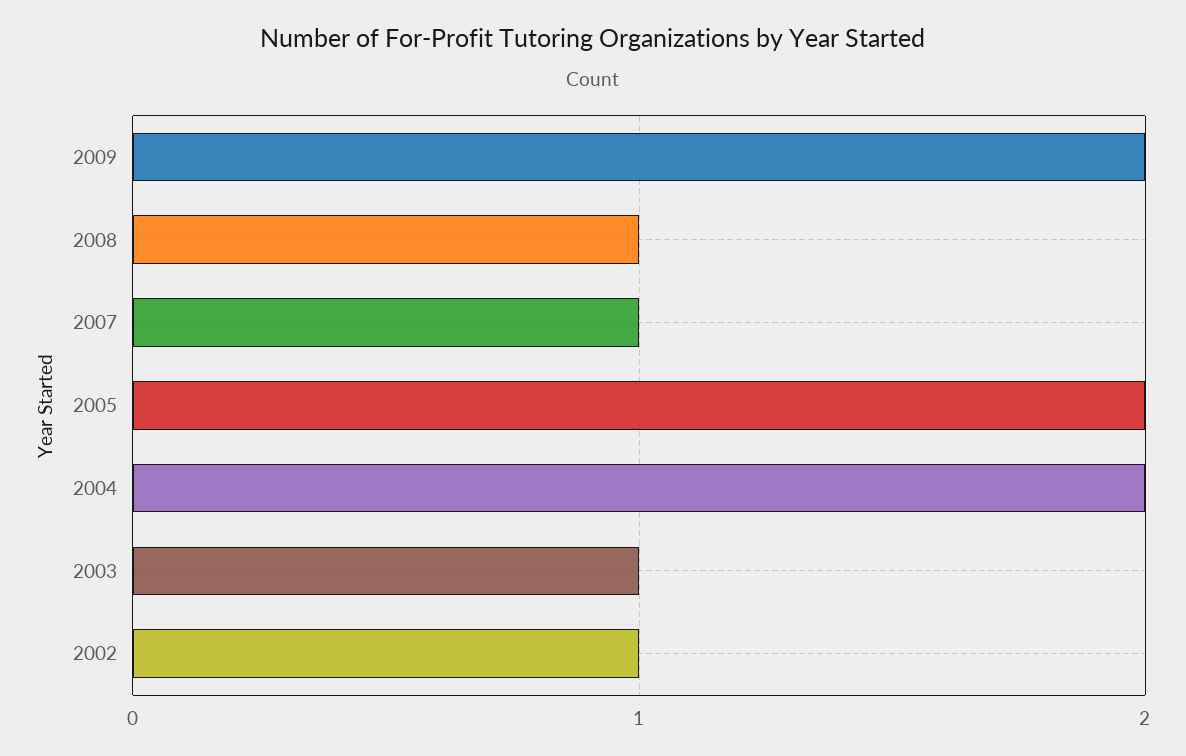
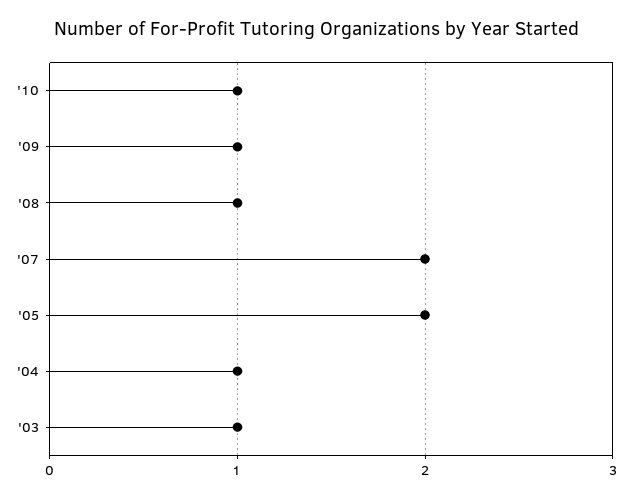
2009: 2 -> 1
2007: 1 -> 2
2004: 2 -> 1
2002: 1 -> none
'10: none -> 1

